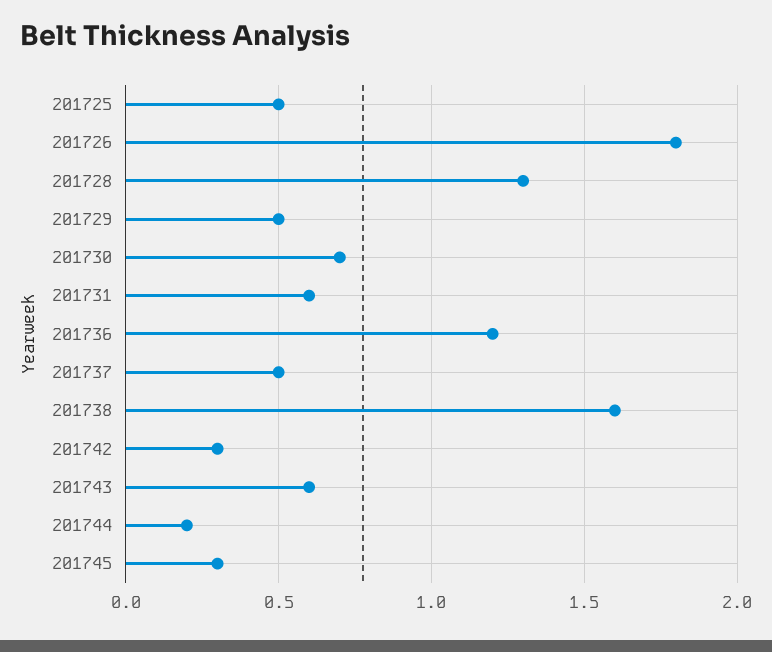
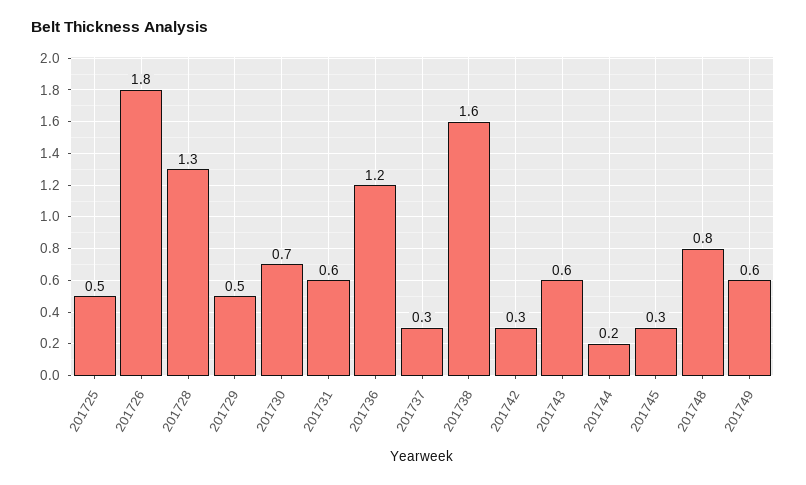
201737: 0.5 -> 0.3
201748: none -> 0.8
201749: none -> 0.6

